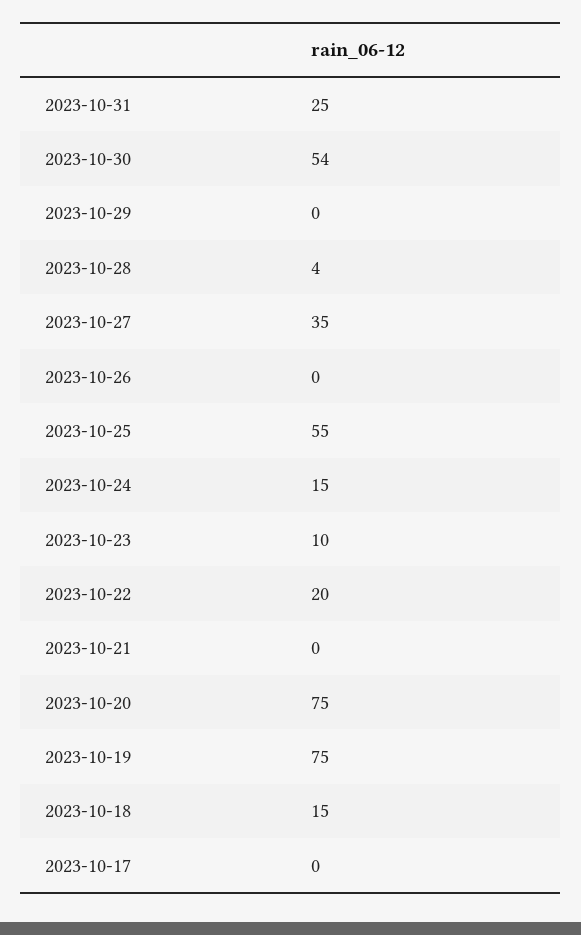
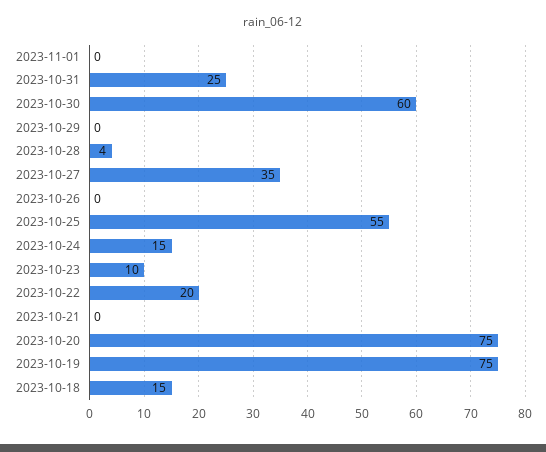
2023-10-30: 54 -> 60
2023-10-17: 0 -> none
2023-11-01: none -> 0

